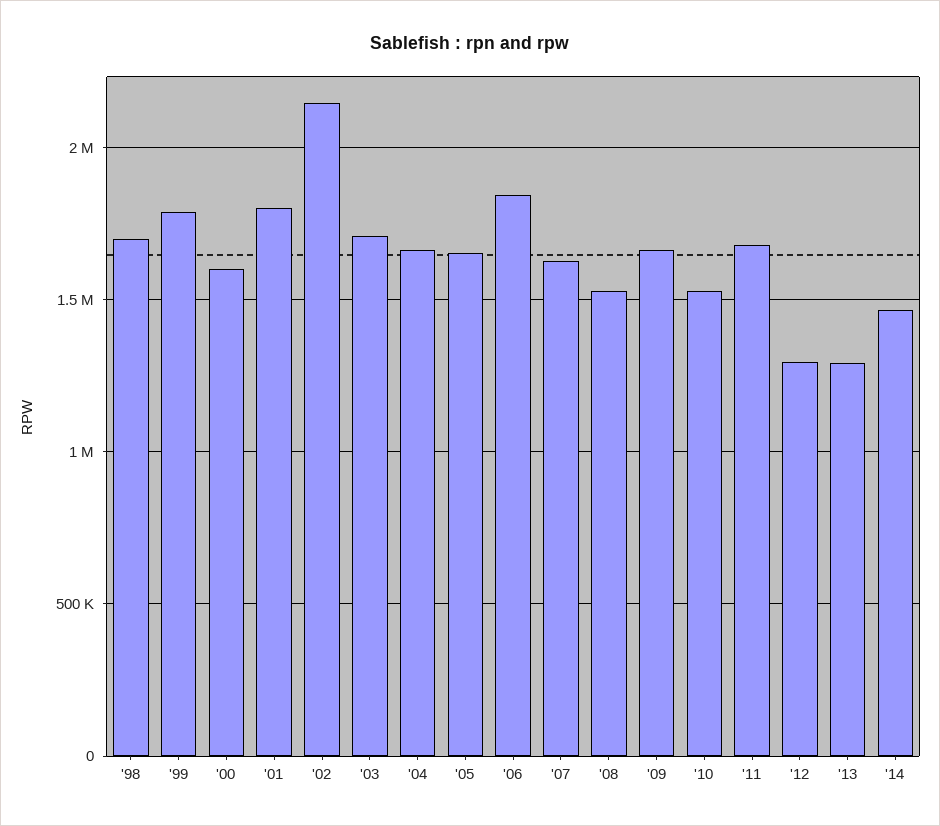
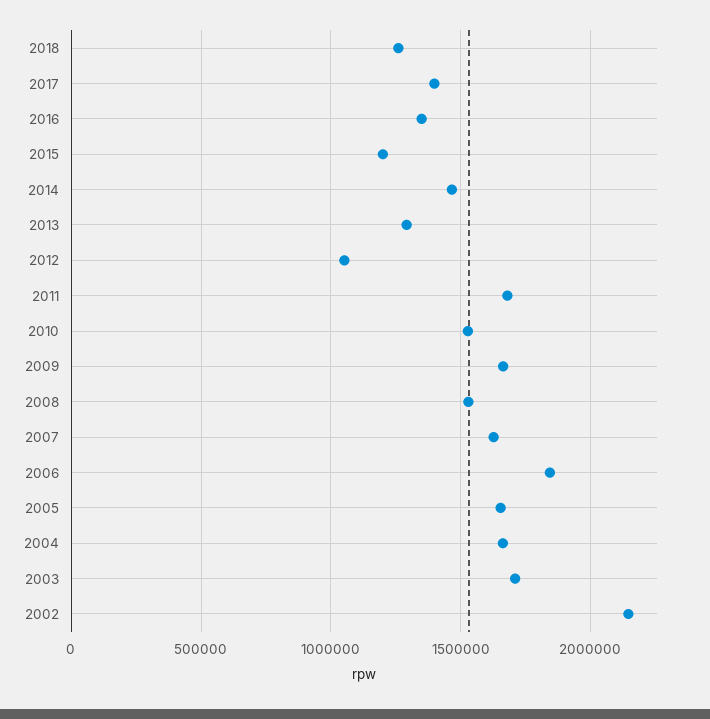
'98: 1700000 -> none
'99: 1800000 -> none
'00: 1600000 -> none
'01: 1800000 -> none
'12: 1300000 -> 1050000
2018: none -> 1250000
2017: none -> 1400000
2016: none -> 1350000
2015: none -> 1200000

